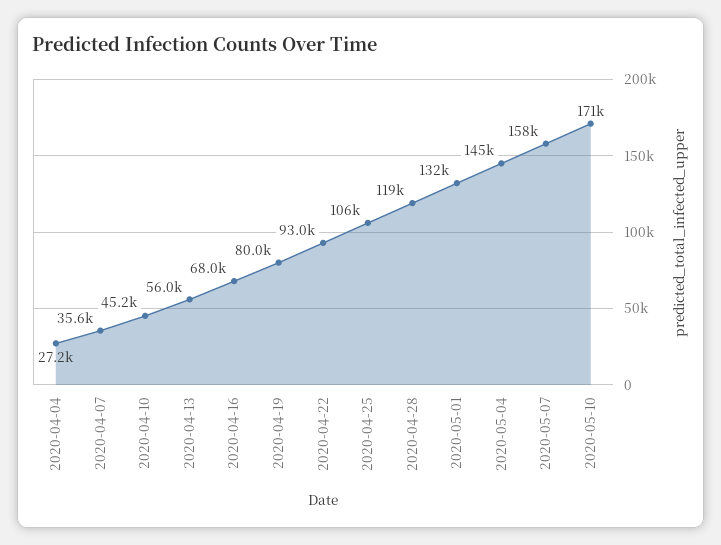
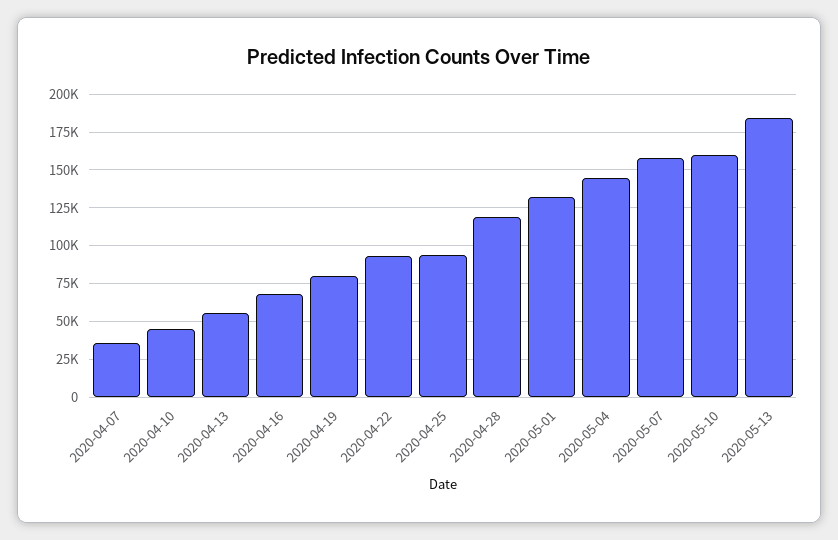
2020-04-04: 27200 -> none
2020-04-25: 106000 -> 95000
2020-05-10: 171000 -> 160000
2020-05-13: none -> 185000

